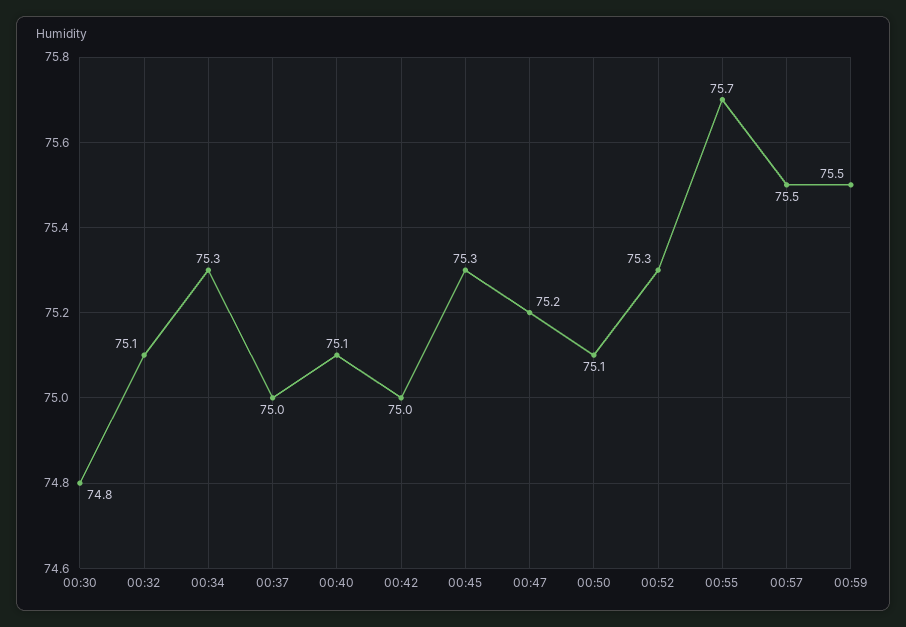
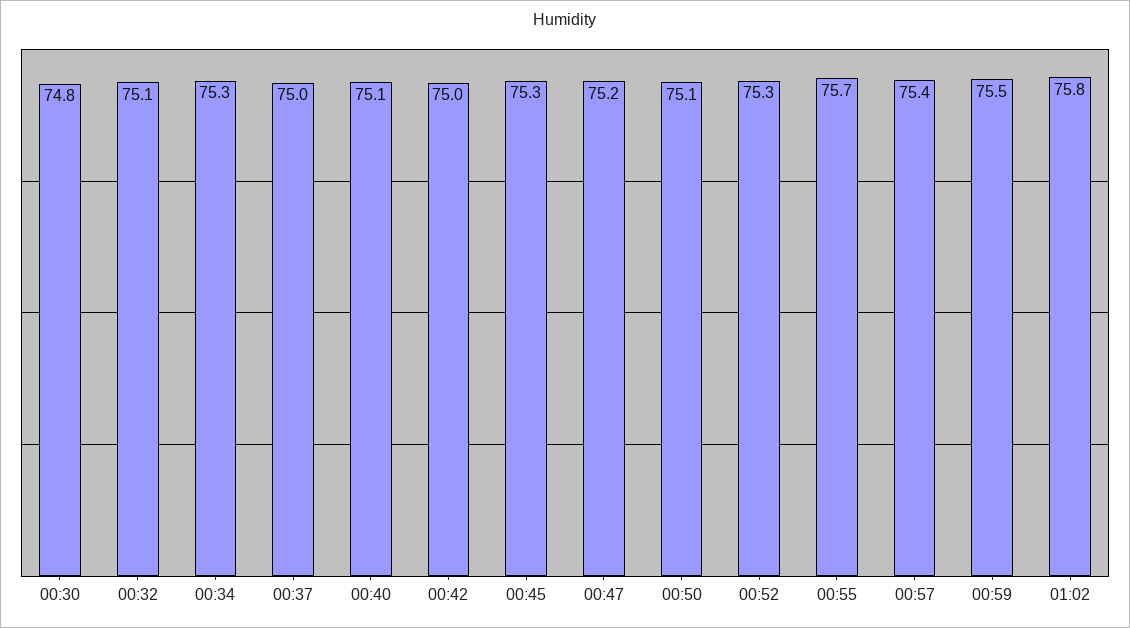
00:57: 75.5 -> 75.4
01:02: none -> 75.8

